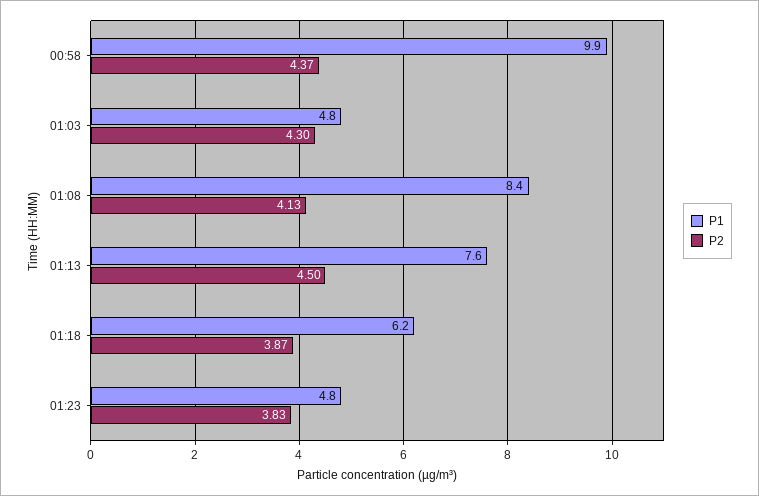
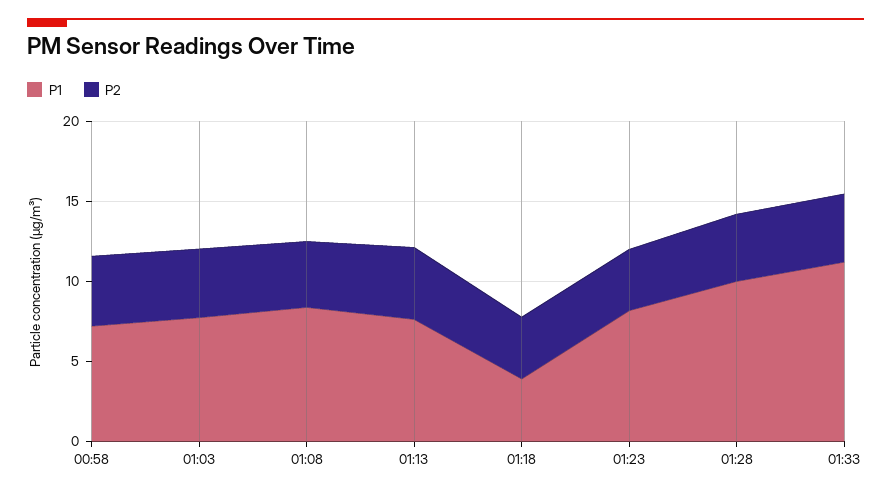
P1, 00:58: 9.9 -> 7
P1, 01:03: 4.8 -> 8
P1, 01:18: 6.2 -> 4
P1, 01:23: 4.8 -> 8
P1, 01:28: none -> 10
P2, 01:28: none -> 4
P1, 01:33: none -> 11
P2, 01:33: none -> 4

